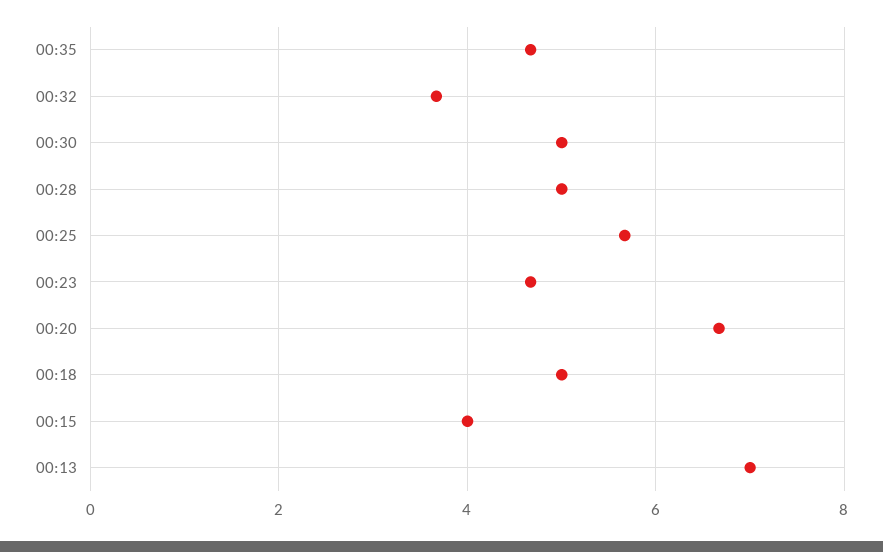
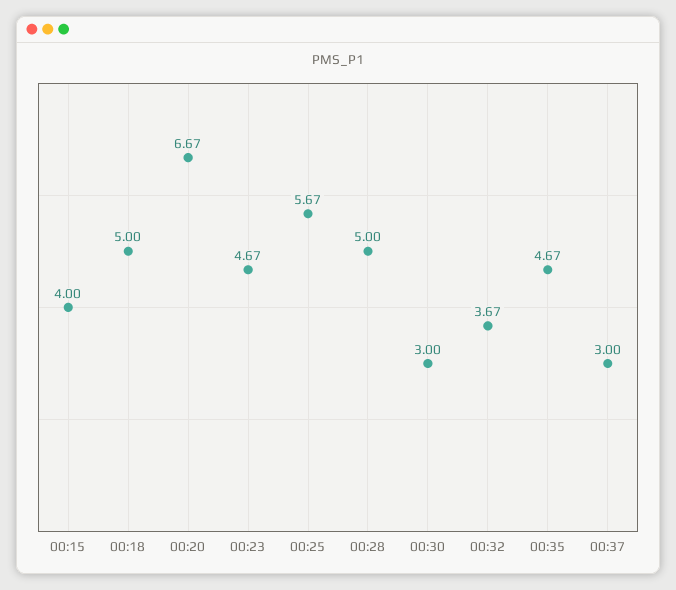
00:30: 5 -> 3
00:13: 7 -> none
00:37: none -> 3

